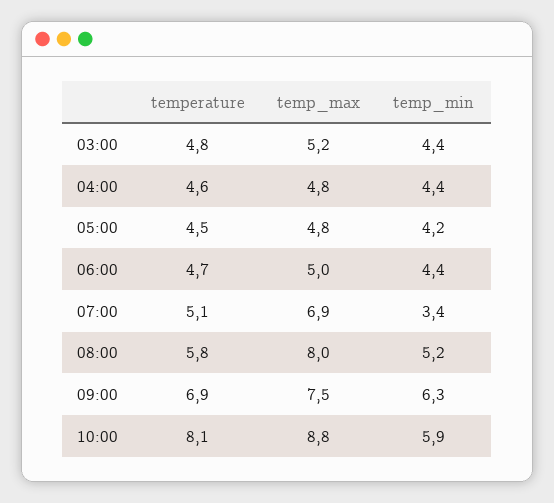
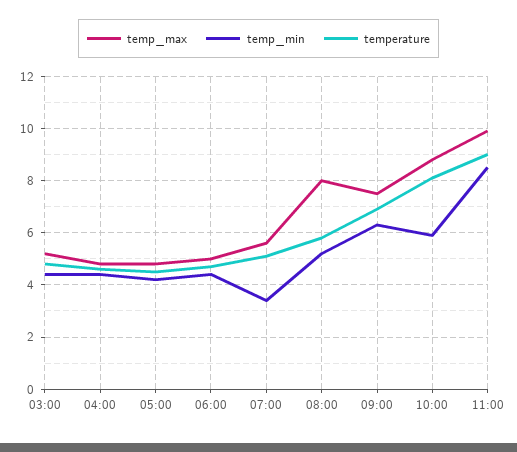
temp_max, 07:00: 6.9 -> 5.5
temp_max, 11:00: none -> 10
temp_min, 11:00: none -> 8.5
temperature, 11:00: none -> 9

